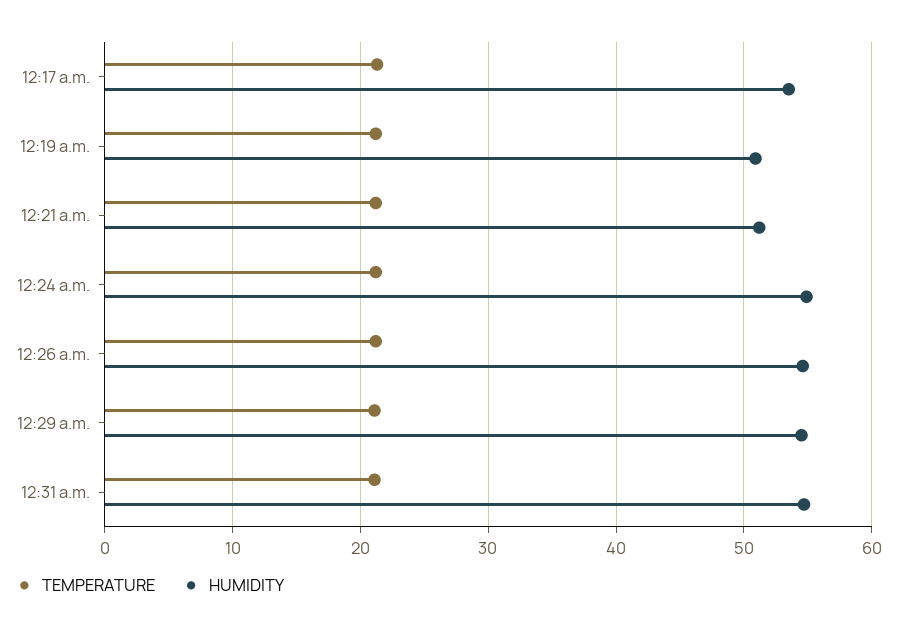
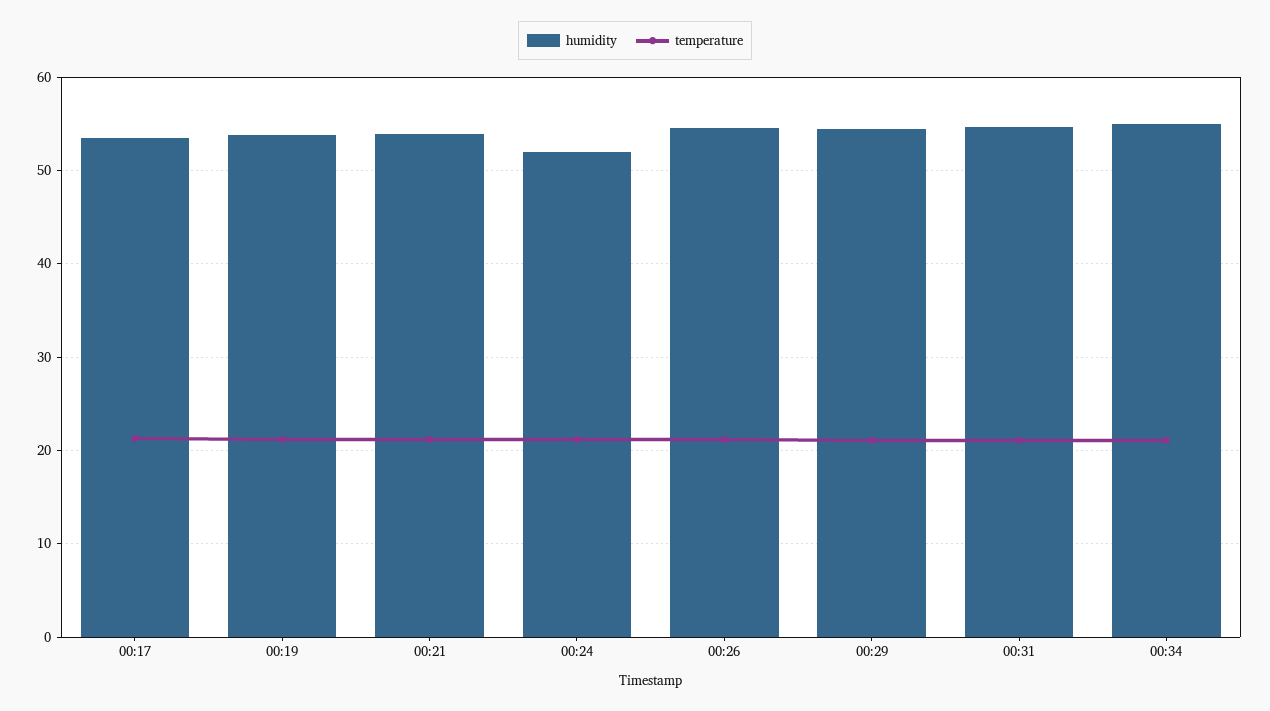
HUMIDITY, 12:19 a.m.: 51 -> 54
HUMIDITY, 12:21 a.m.: 51 -> 54
HUMIDITY, 12:24 a.m.: 55 -> 52
HUMIDITY, 00:34: none -> 55
TEMPERATURE, 00:34: none -> 21

